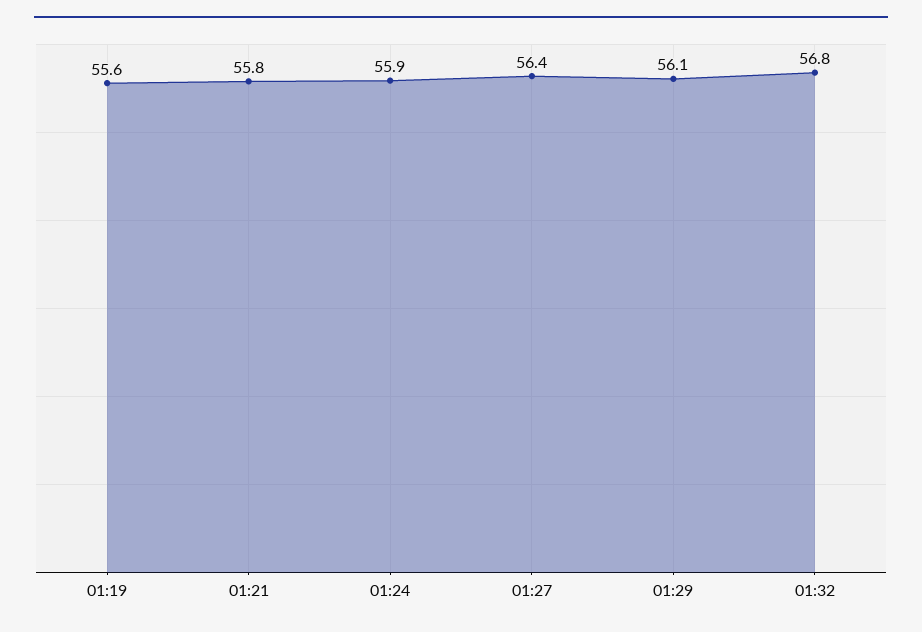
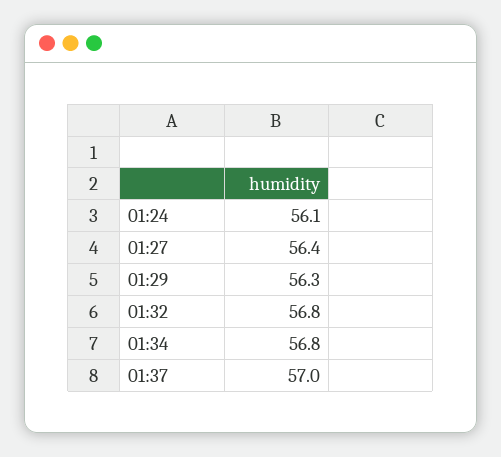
01:19: 55.6 -> none
01:21: 55.8 -> none
01:24: 55.9 -> 56.1
01:29: 56.1 -> 56.3
01:34: none -> 56.8
01:37: none -> 57

